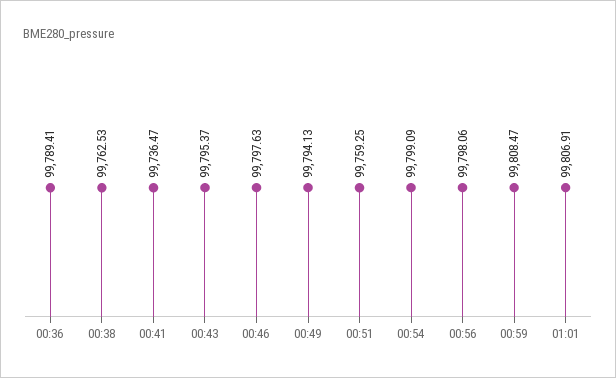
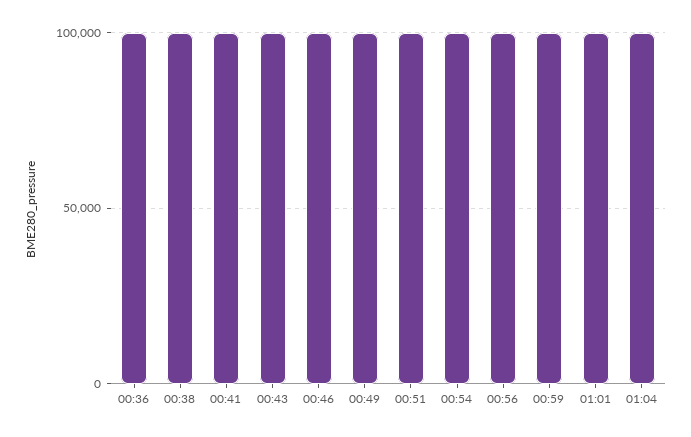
01:04: none -> 100000

